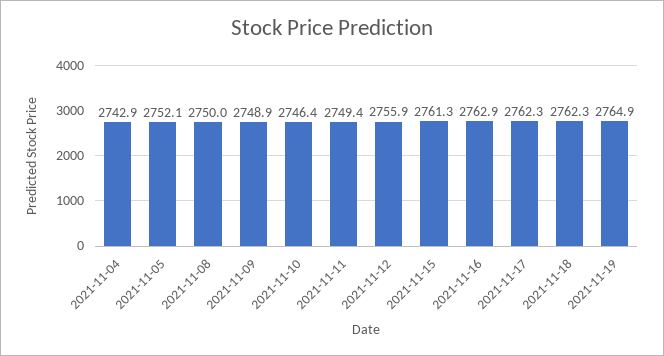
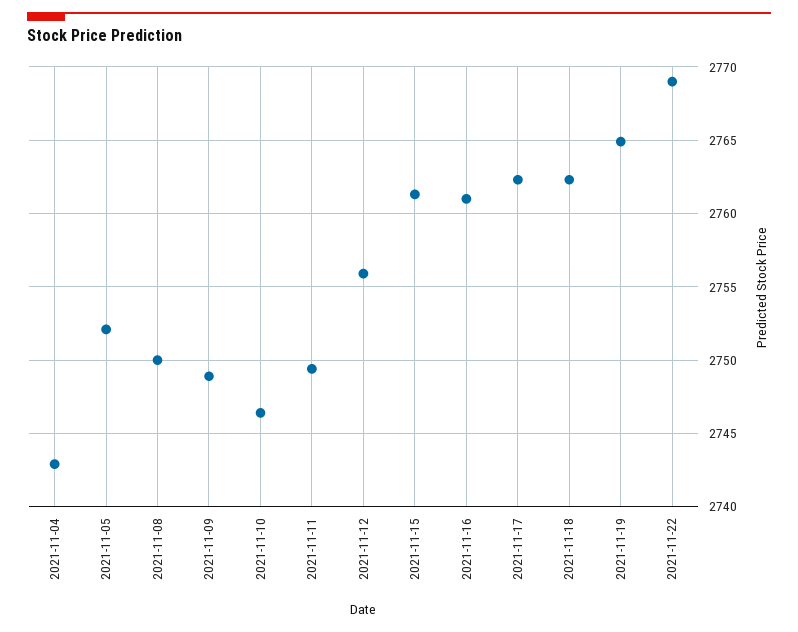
2021-11-16: 2762.9 -> 2761
2021-11-22: none -> 2769

